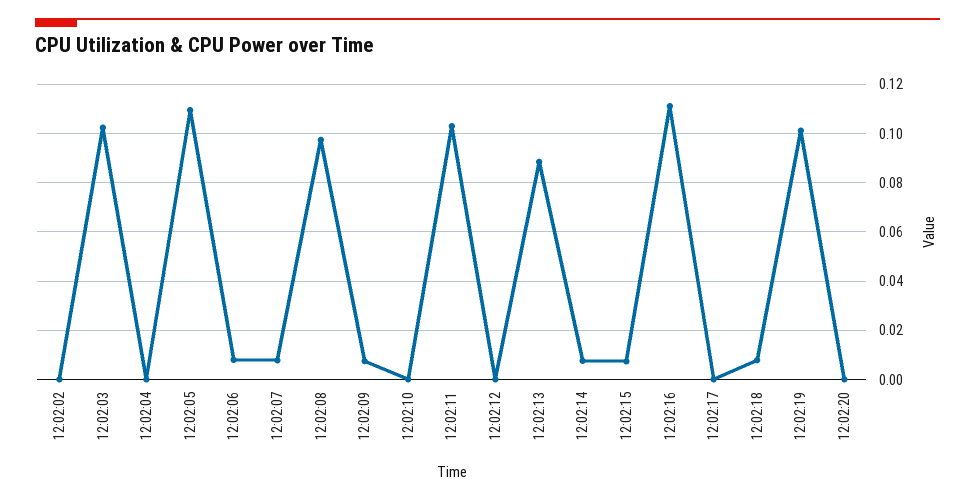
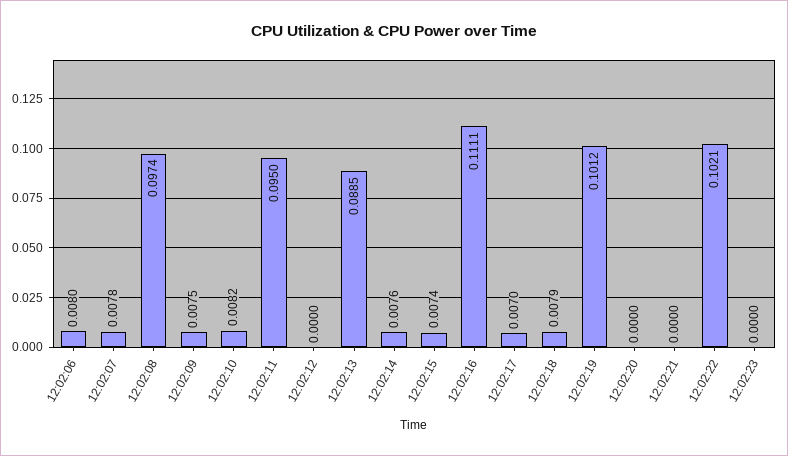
12:02:02: 0 -> none
12:02:03: 0.1025 -> none
12:02:04: 0 -> none
12:02:05: 0.11 -> none
12:02:10: 0 -> 0.0082
12:02:11: 0.1025 -> 0.095
12:02:17: 0 -> 0.007
12:02:21: none -> 0
12:02:22: none -> 0.1021
12:02:23: none -> 0

